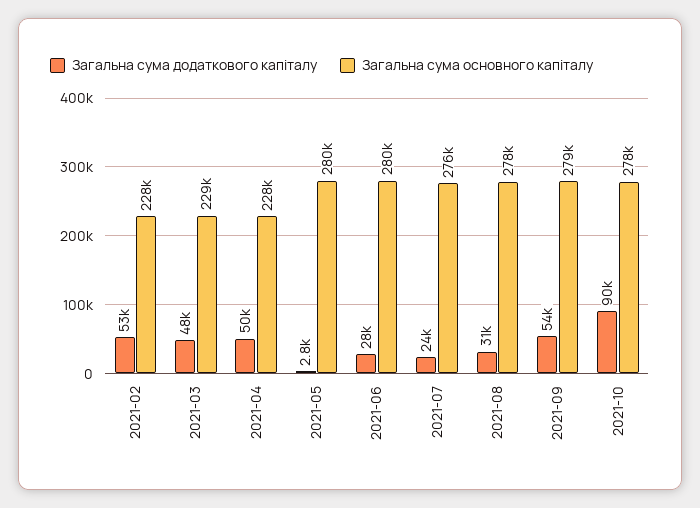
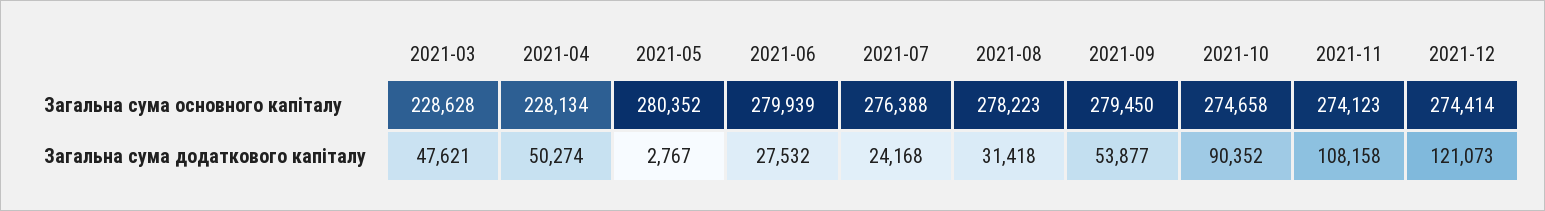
Загальна сума додаткового капіталу, 2021-02: 53000 -> none
Загальна сума основного капіталу, 2021-02: 228000 -> none
Загальна сума основного капіталу, 2021-10: 278000 -> 274658
Загальна сума основного капіталу, 2021-11: none -> 274123
Загальна сума основного капіталу, 2021-12: none -> 274414
Загальна сума додаткового капіталу, 2021-11: none -> 108158
Загальна сума додаткового капіталу, 2021-12: none -> 121073

